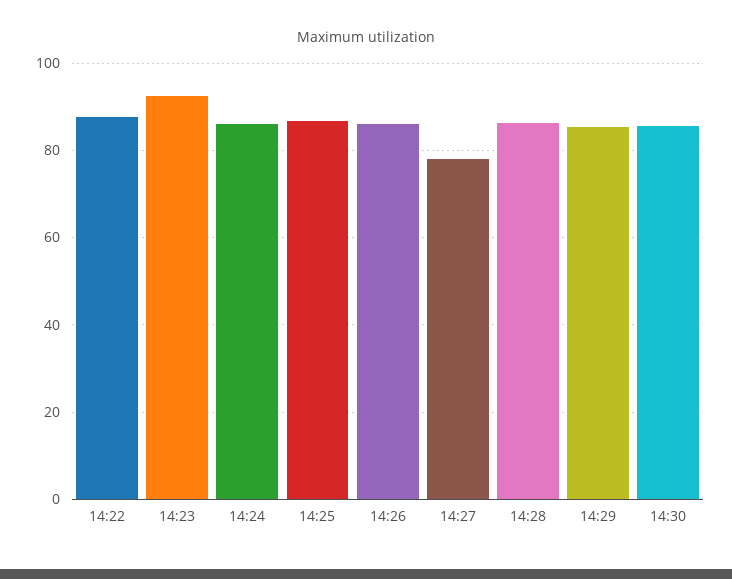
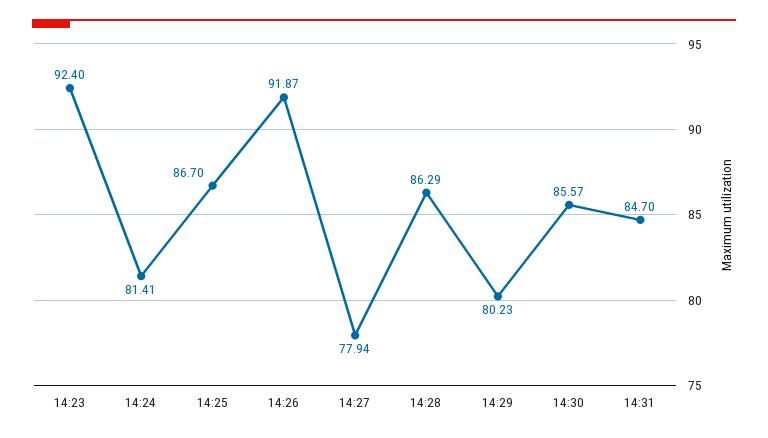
14:22: 88 -> none
14:24: 86 -> 81.41
14:26: 86 -> 91.87
14:29: 86 -> 80.23
14:31: none -> 84.7

